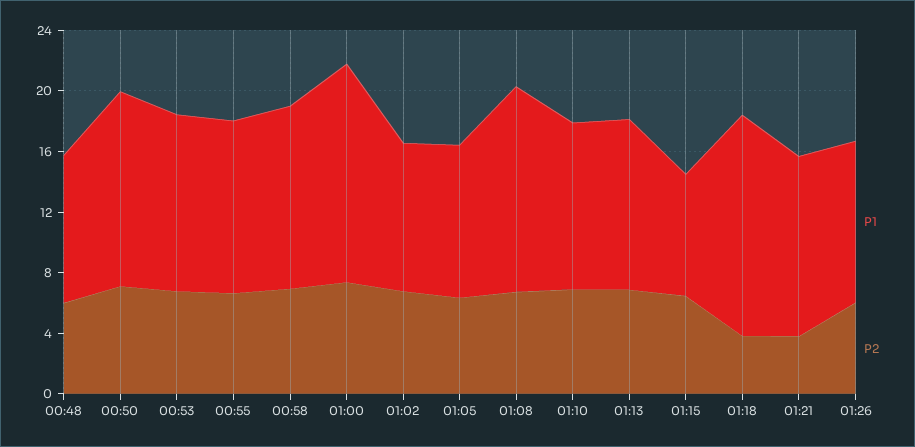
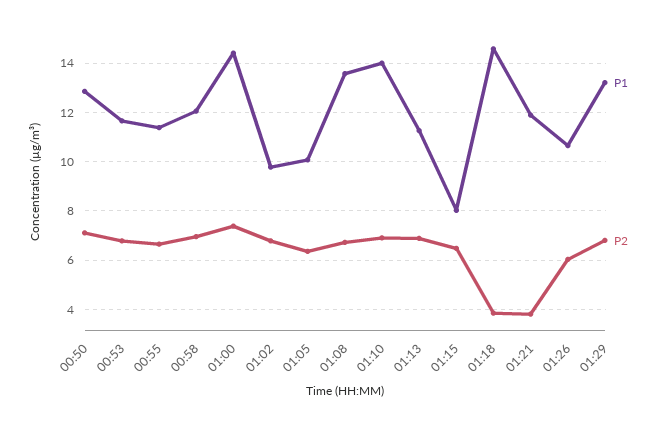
P1, 00:48: 10 -> none
P2, 00:48: 6 -> none
P1, 01:10: 11 -> 14
P1, 01:29: none -> 13.25
P2, 01:29: none -> 6.75

